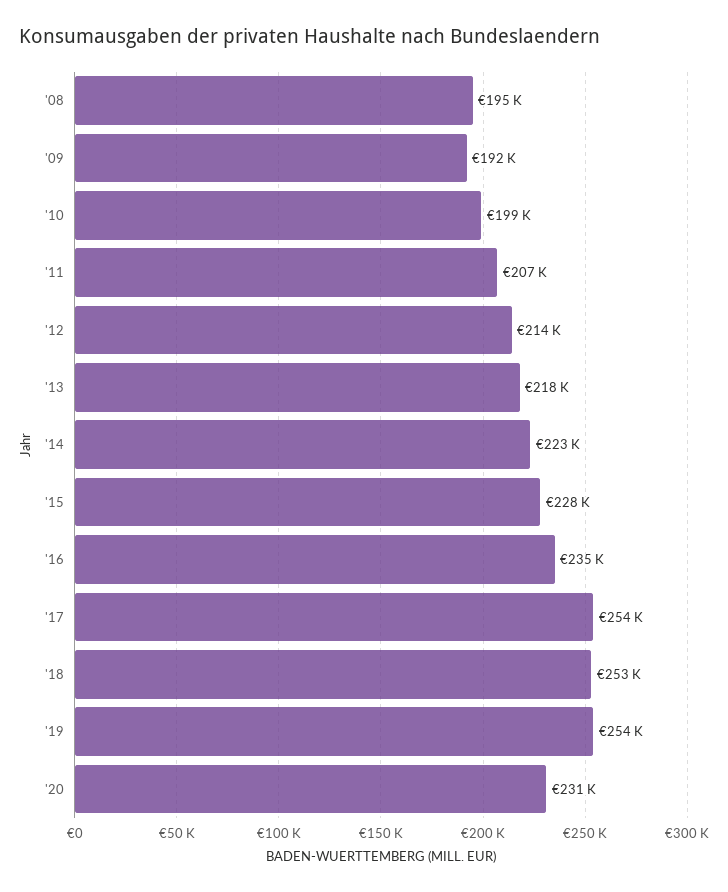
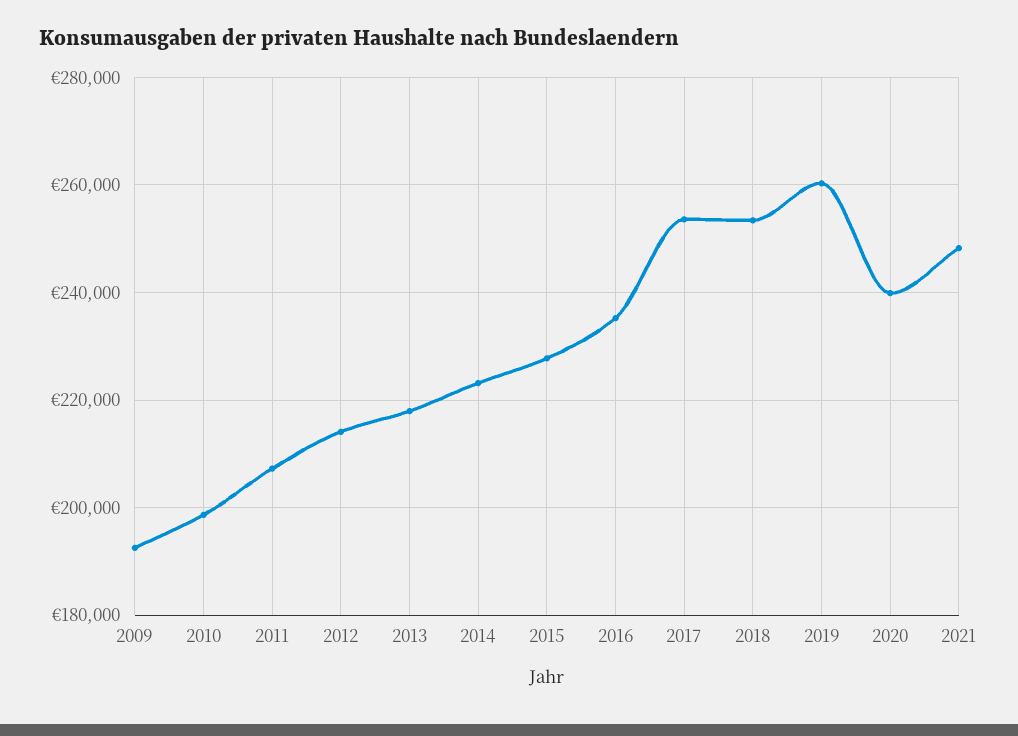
'08: 195000 -> none
'19: 254000 -> 260000
'20: 231000 -> 240000
2021: none -> 248000

